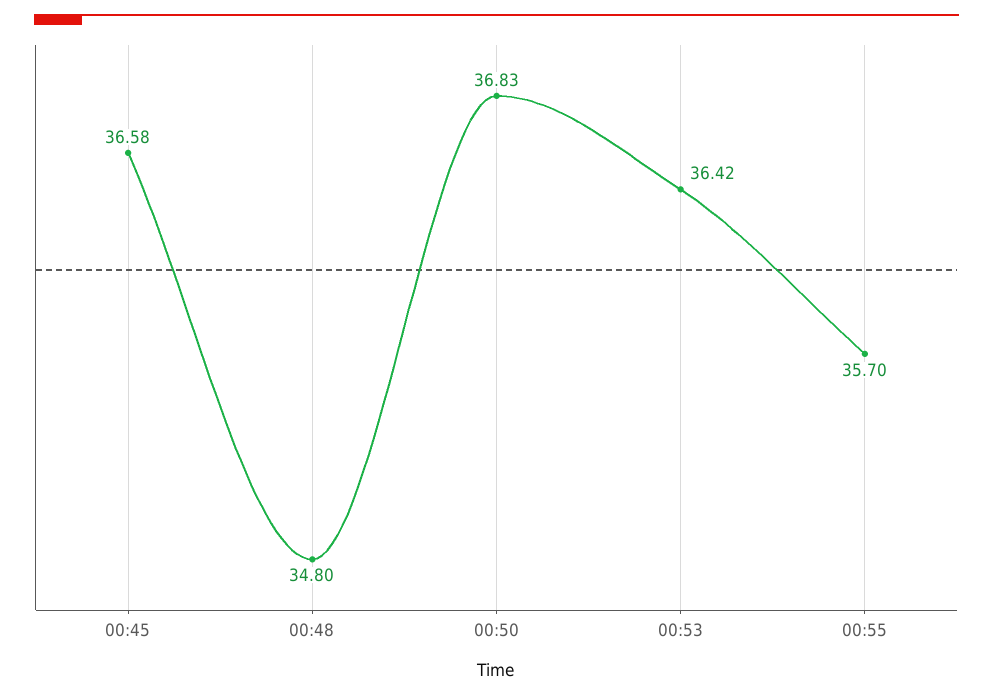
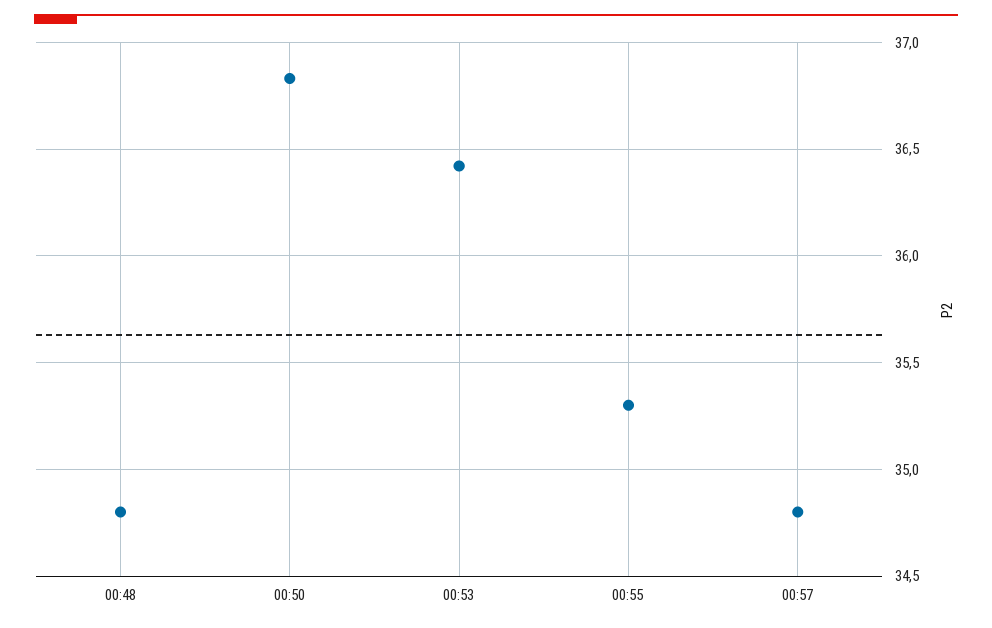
00:45: 36.58 -> none
00:55: 35.7 -> 35.3
00:57: none -> 34.8

